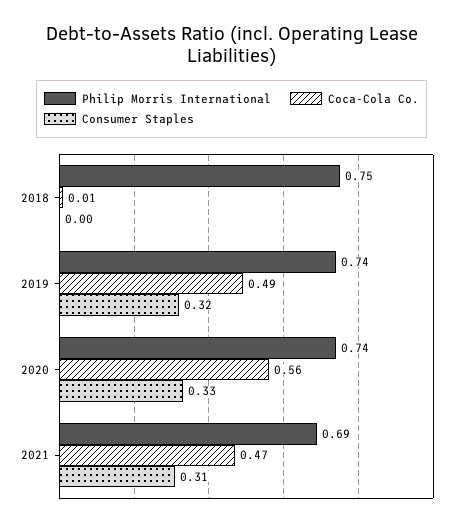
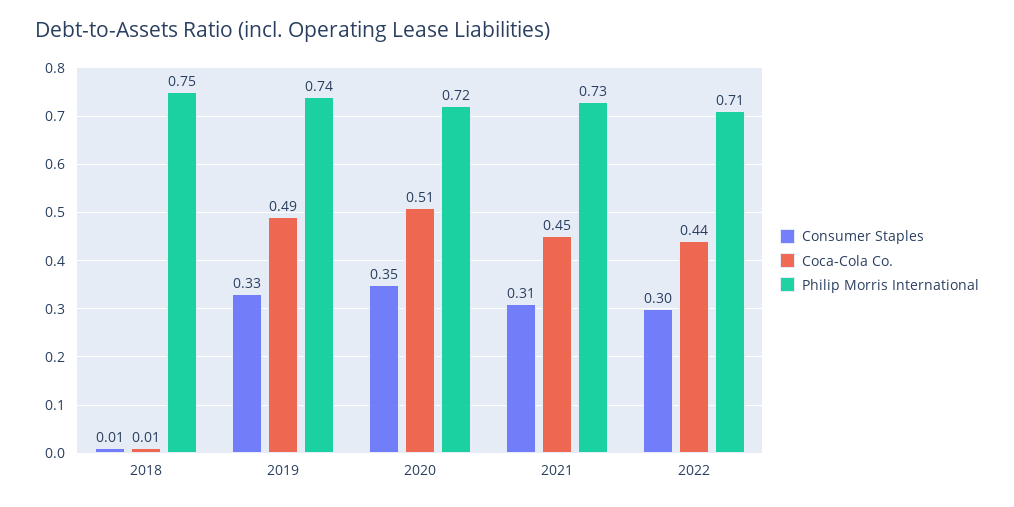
Consumer Staples, 2018: 0 -> 0.01
Consumer Staples, 2019: 0.32 -> 0.33
Philip Morris International, 2020: 0.74 -> 0.72
Coca-Cola Co., 2020: 0.56 -> 0.51
Consumer Staples, 2020: 0.33 -> 0.35
Philip Morris International, 2021: 0.69 -> 0.73
Coca-Cola Co., 2021: 0.47 -> 0.45
Consumer Staples, 2022: none -> 0.3
Coca-Cola Co., 2022: none -> 0.44
Philip Morris International, 2022: none -> 0.71

